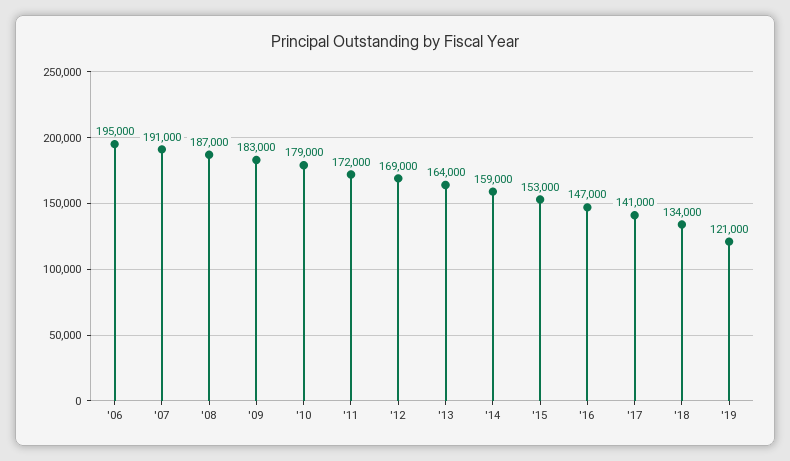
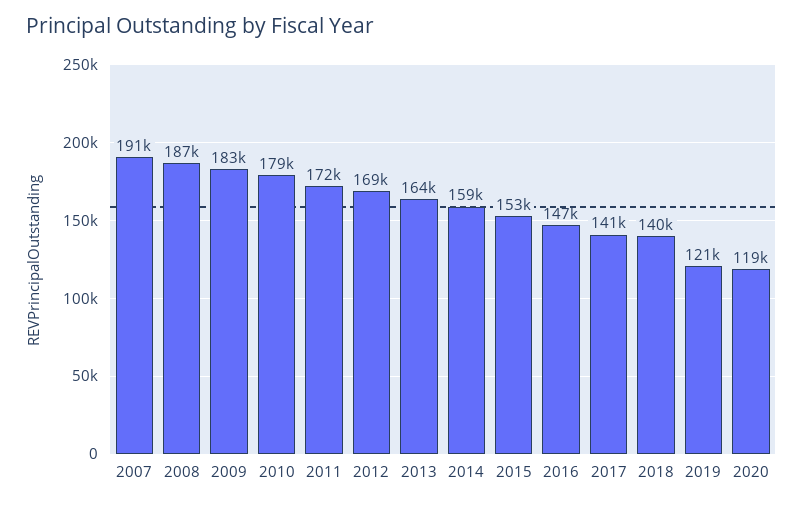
'06: 195000 -> none
'18: 134000 -> 140000
2020: none -> 119000

